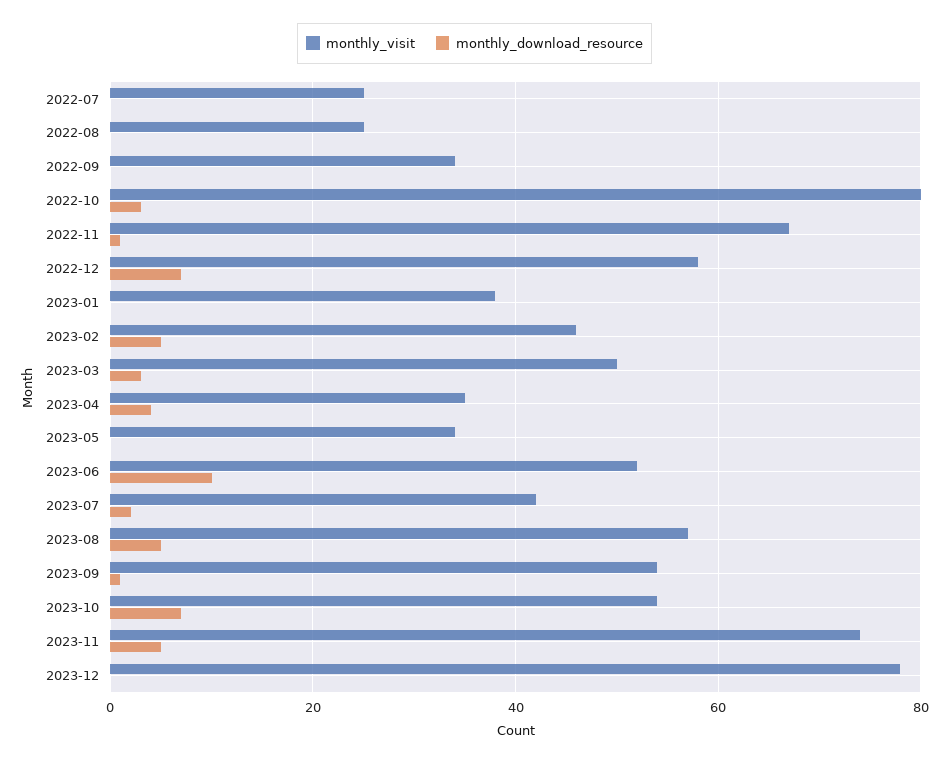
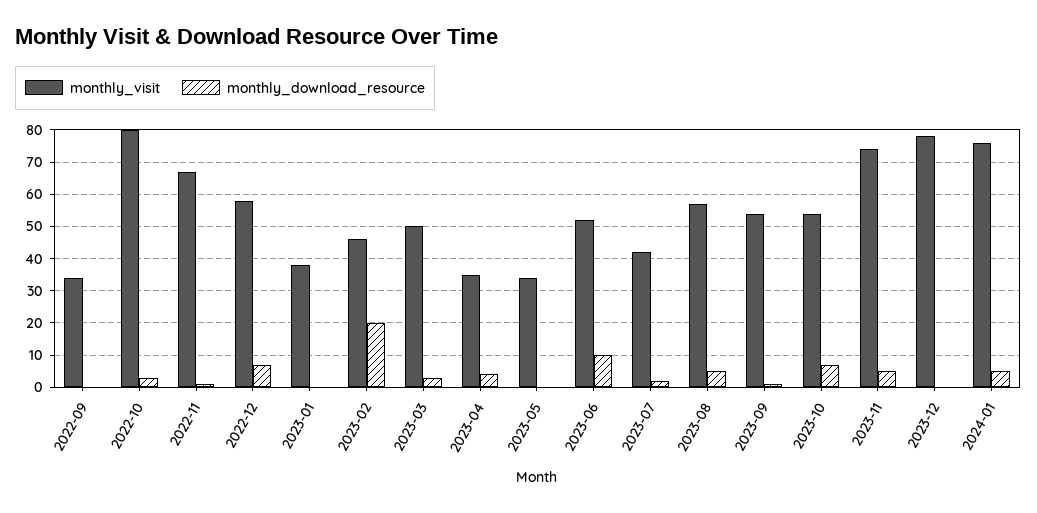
monthly_visit, 2022-07: 25 -> none
monthly_download_resource, 2022-07: 0 -> none
monthly_visit, 2022-08: 25 -> none
monthly_download_resource, 2022-08: 0 -> none
monthly_download_resource, 2023-02: 5 -> 20
monthly_visit, 2024-01: none -> 75
monthly_download_resource, 2024-01: none -> 5

